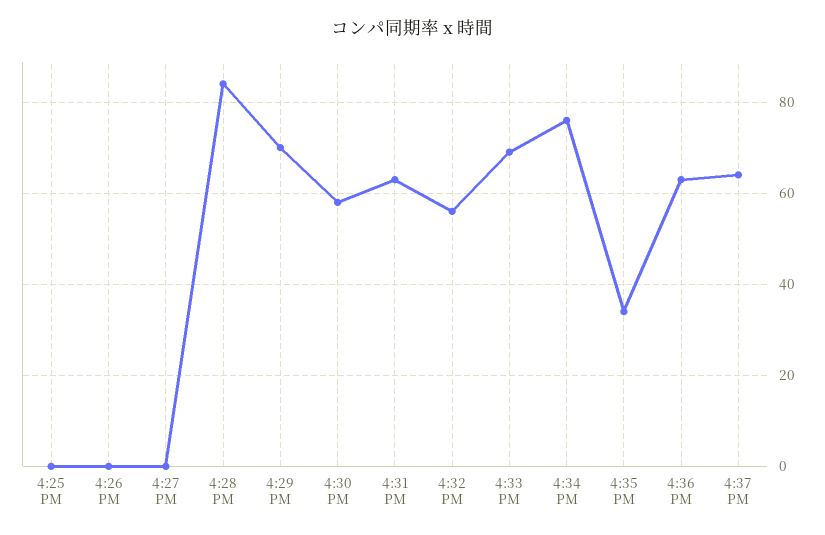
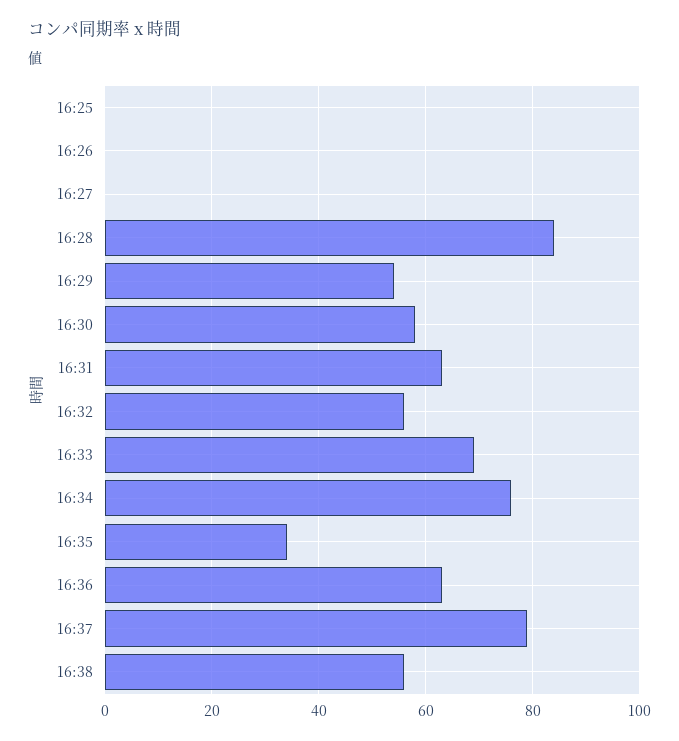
4:29 PM: 70 -> 55
4:37 PM: 65 -> 80
16:38: none -> 55

